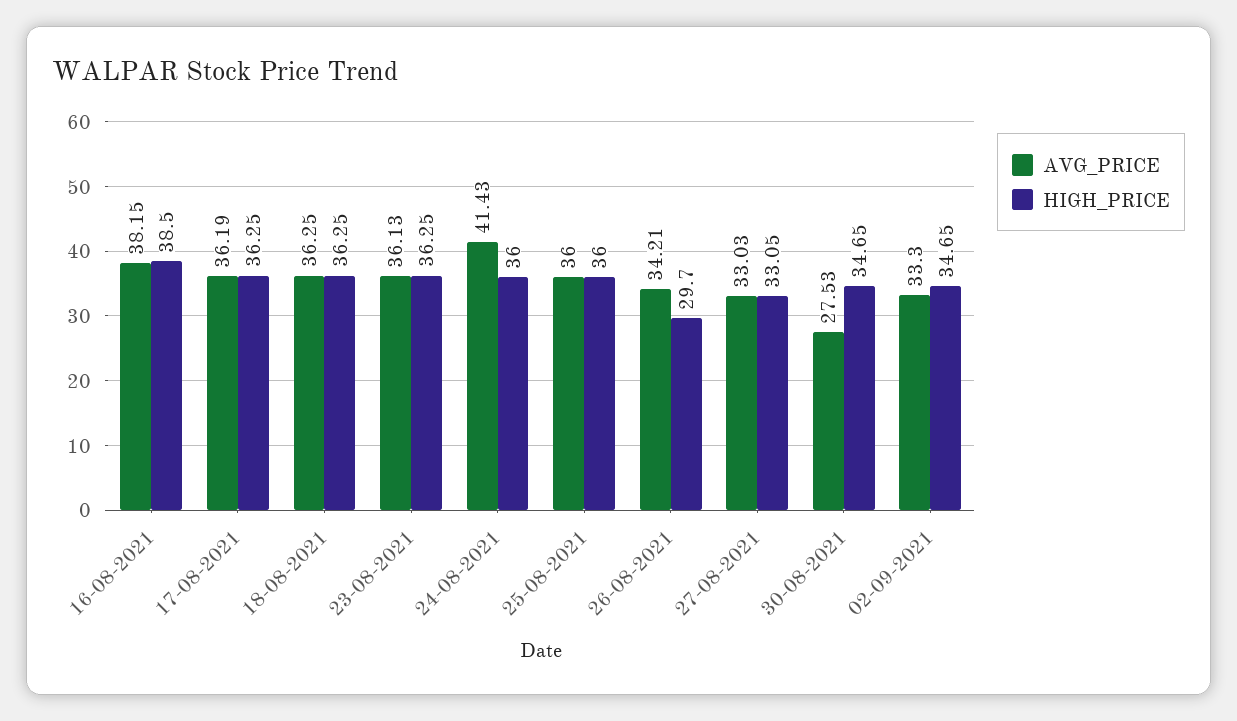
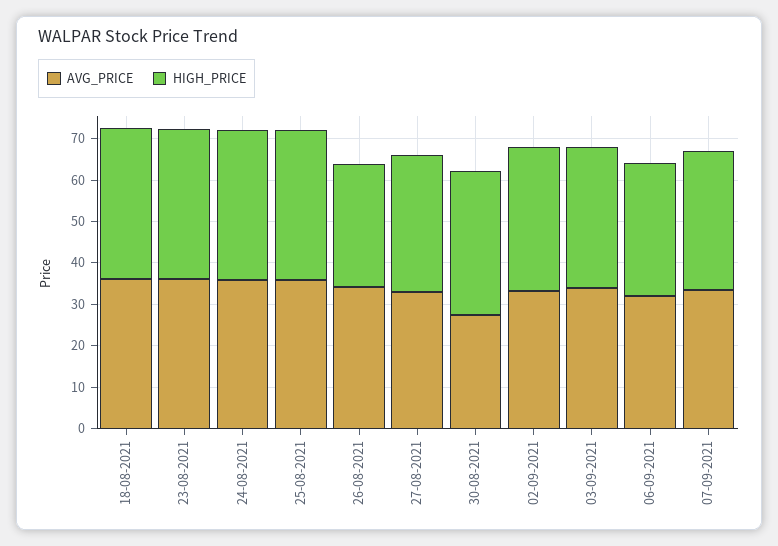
AVG_PRICE, 16-08-2021: 38.15 -> none
HIGH_PRICE, 16-08-2021: 38.5 -> none
AVG_PRICE, 17-08-2021: 36.19 -> none
HIGH_PRICE, 17-08-2021: 36.25 -> none
AVG_PRICE, 24-08-2021: 41.43 -> 36
AVG_PRICE, 03-09-2021: none -> 34
HIGH_PRICE, 03-09-2021: none -> 34
AVG_PRICE, 06-09-2021: none -> 32
HIGH_PRICE, 06-09-2021: none -> 32
AVG_PRICE, 07-09-2021: none -> 34
HIGH_PRICE, 07-09-2021: none -> 34

